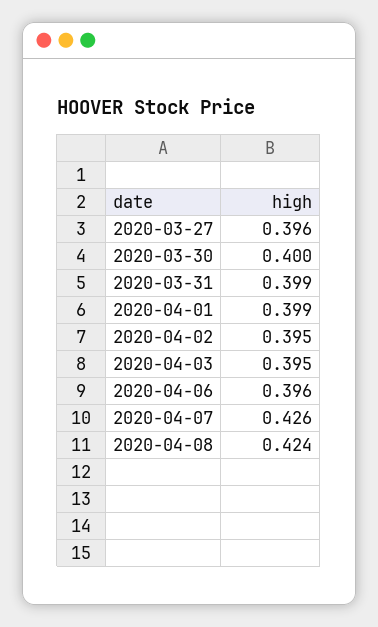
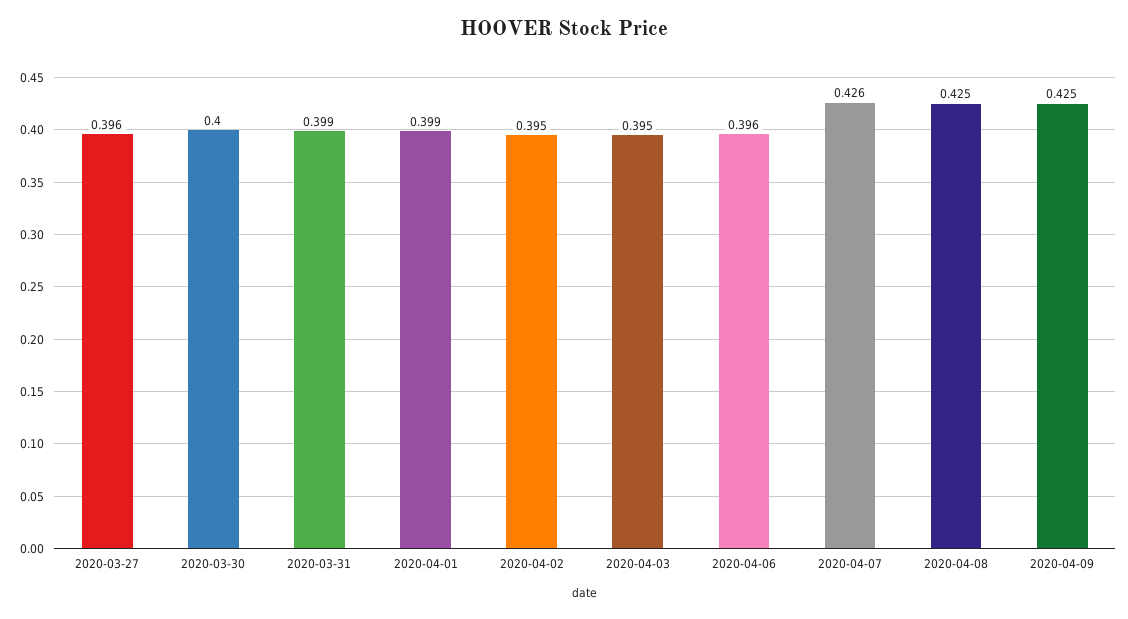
2020-04-08: 0.424 -> 0.425
2020-04-09: none -> 0.425

